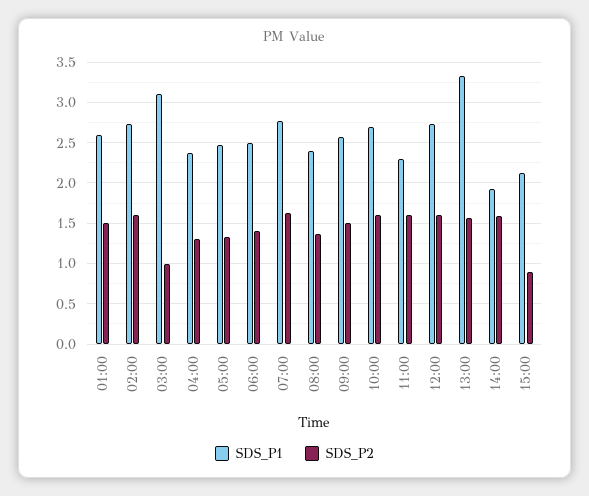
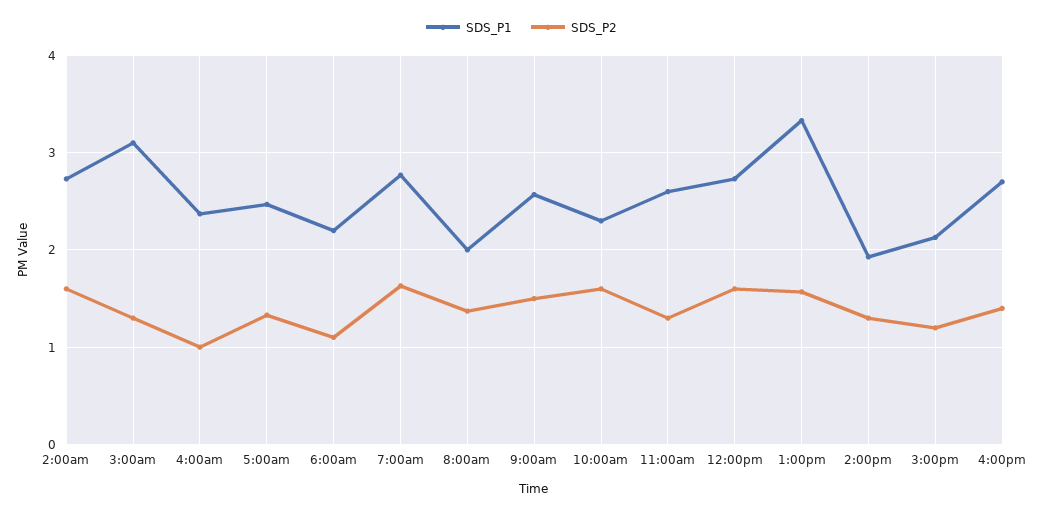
SDS_P1, 01:00: 2.6 -> none
SDS_P2, 01:00: 1.5 -> none
SDS_P2, 03:00: 1 -> 1.3
SDS_P2, 04:00: 1.3 -> 1
SDS_P1, 06:00: 2.5 -> 2.2
SDS_P2, 06:00: 1.4 -> 1.1
SDS_P1, 08:00: 2.4 -> 2
SDS_P1, 10:00: 2.7 -> 2.3
SDS_P1, 11:00: 2.3 -> 2.6
SDS_P2, 11:00: 1.6 -> 1.3
SDS_P2, 14:00: 1.6 -> 1.3
SDS_P2, 15:00: 0.9 -> 1.2
SDS_P1, 4:00pm: none -> 2.7
SDS_P2, 4:00pm: none -> 1.4

